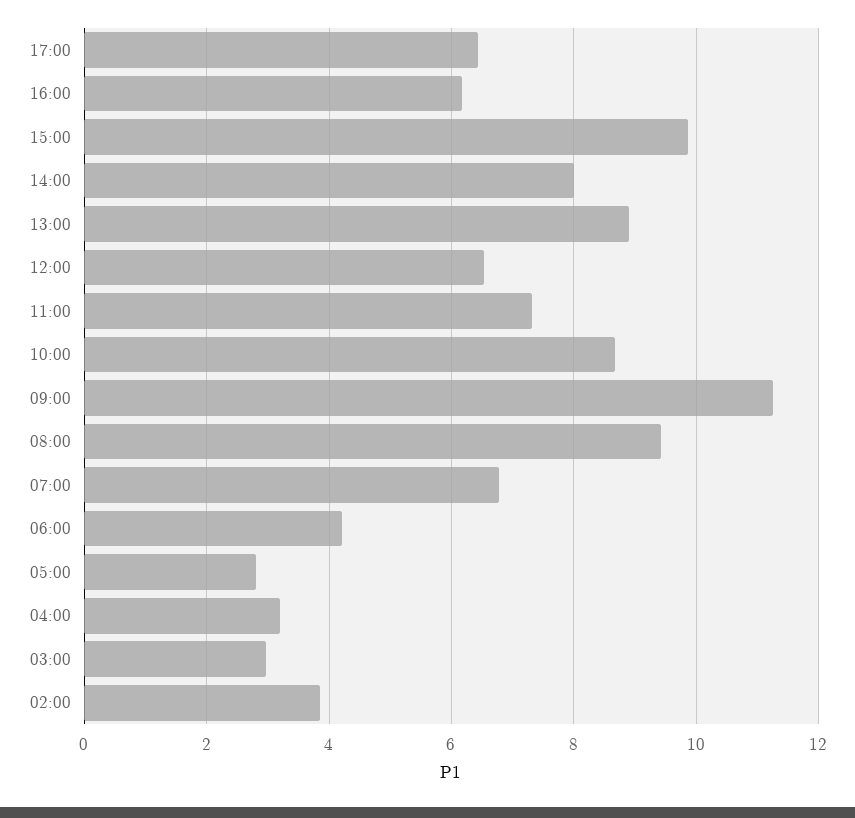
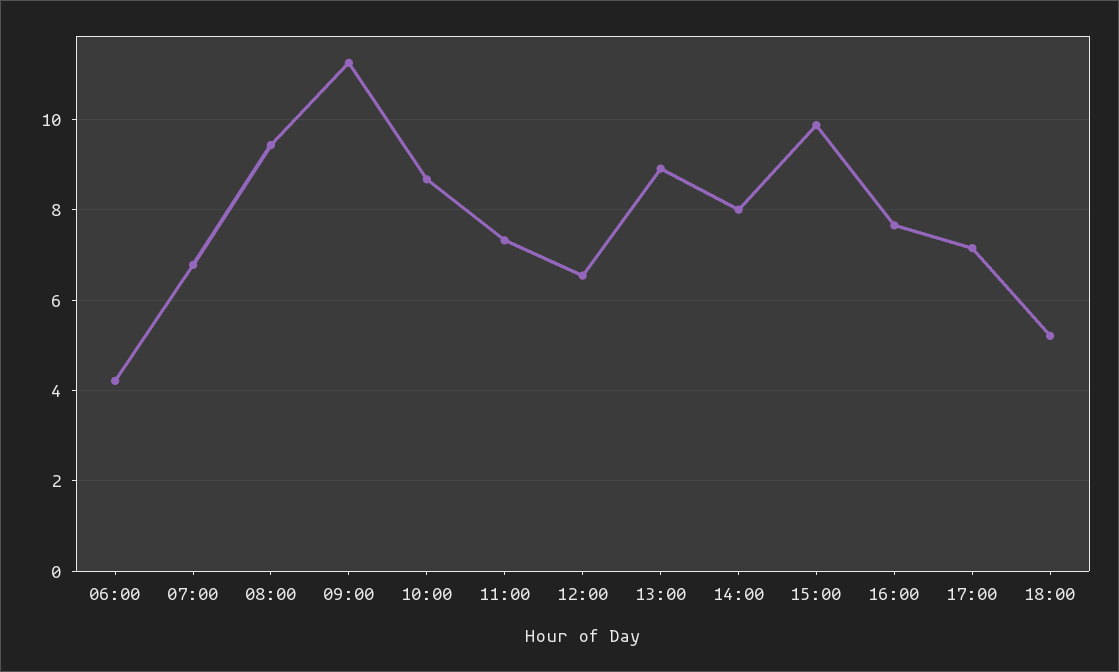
17:00: 6.4 -> 7.2
16:00: 6.2 -> 7.6
05:00: 2.8 -> none
04:00: 3.2 -> none
03:00: 3 -> none
02:00: 3.8 -> none
18:00: none -> 5.2

